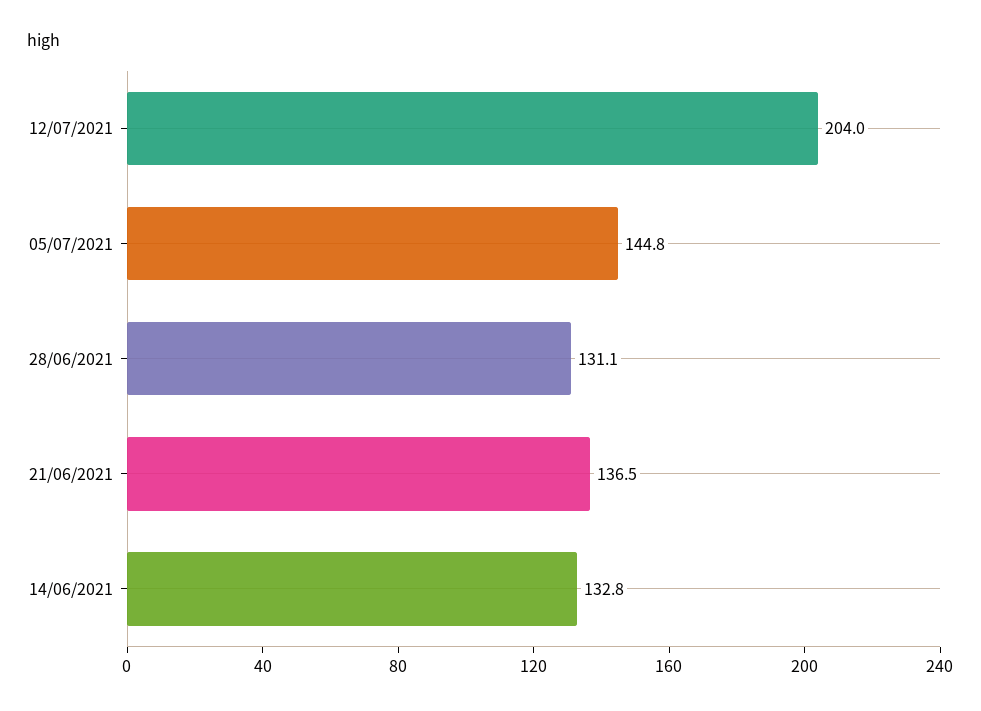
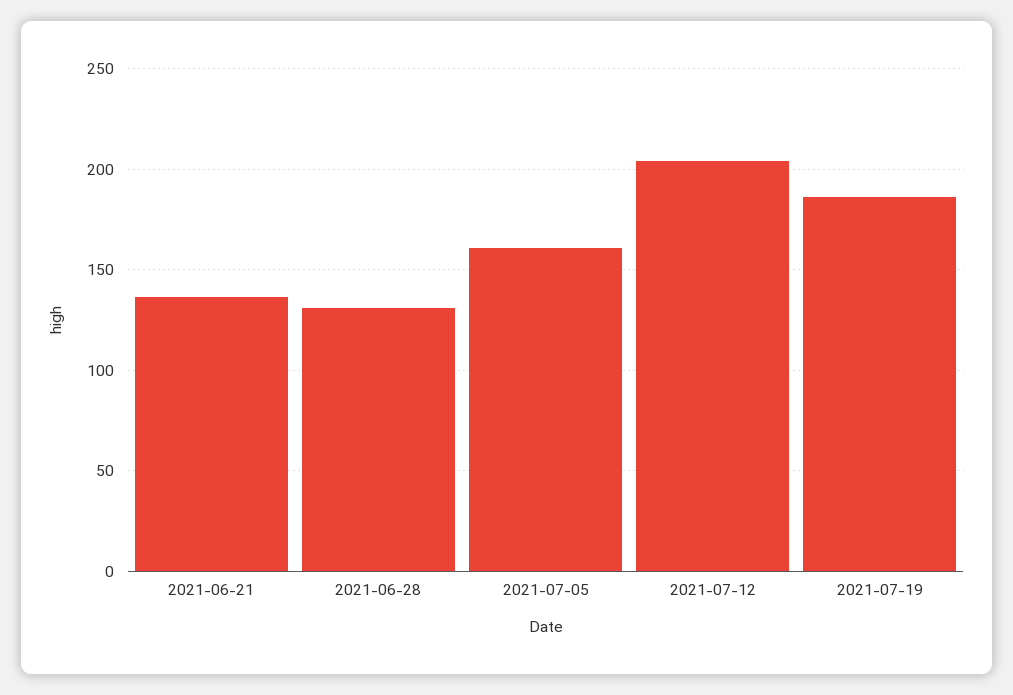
05/07/2021: 144.8 -> 160
14/06/2021: 132.8 -> none
2021-07-19: none -> 185

